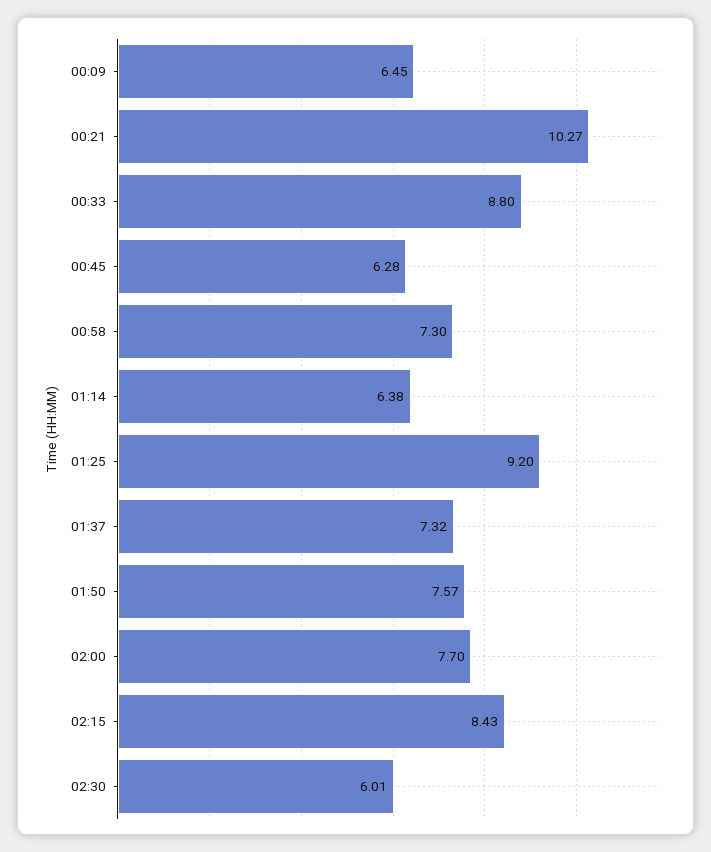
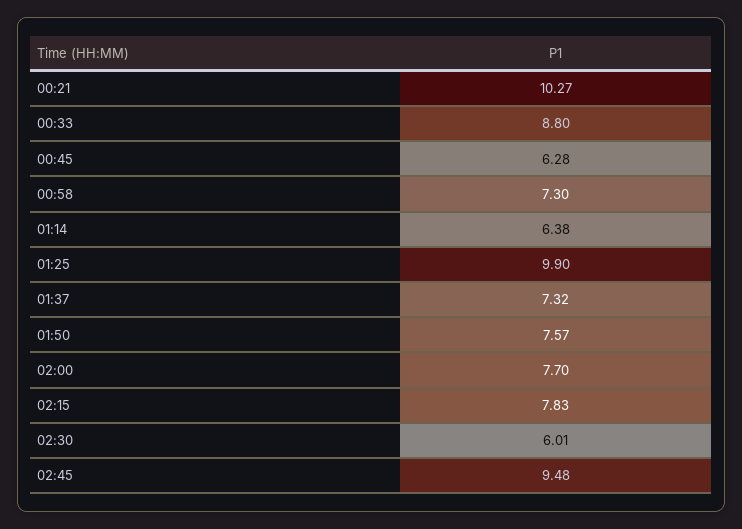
00:09: 6.45 -> none
01:25: 9.2 -> 9.9
02:15: 8.43 -> 7.83
02:45: none -> 9.48

